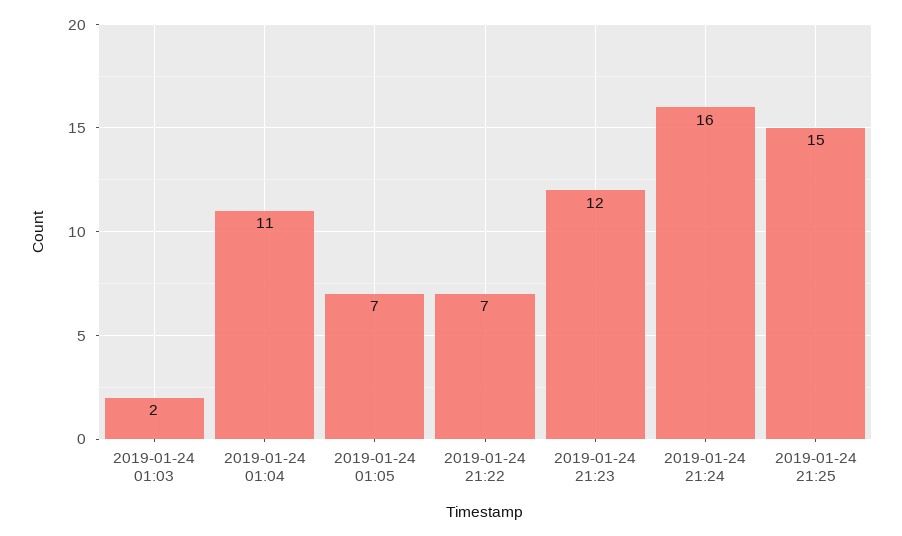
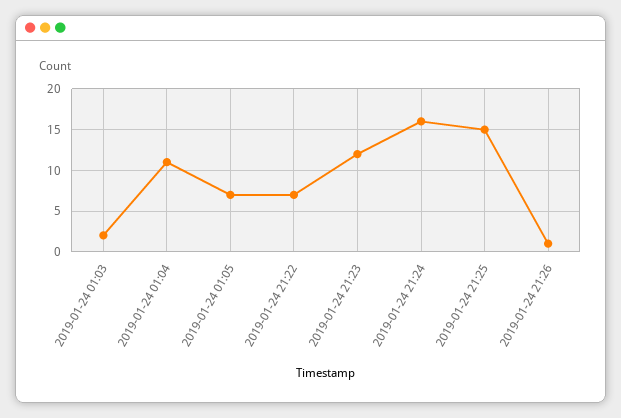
2019-01-24 21:26: none -> 1

